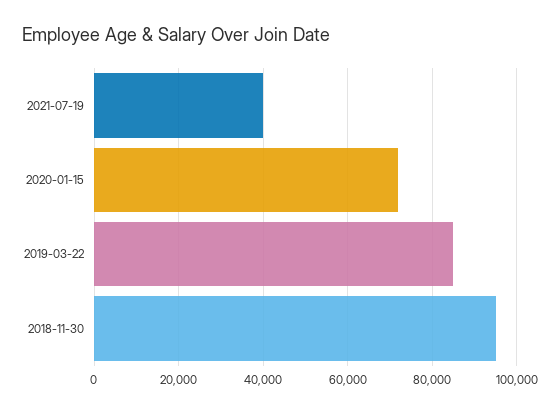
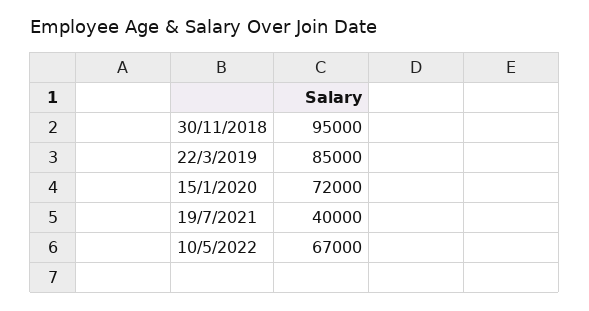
10/5/2022: none -> 67000

